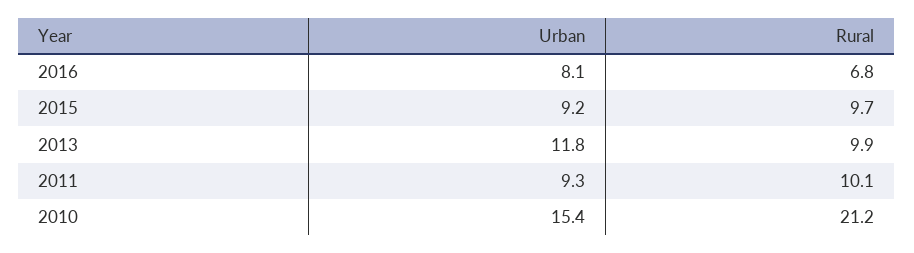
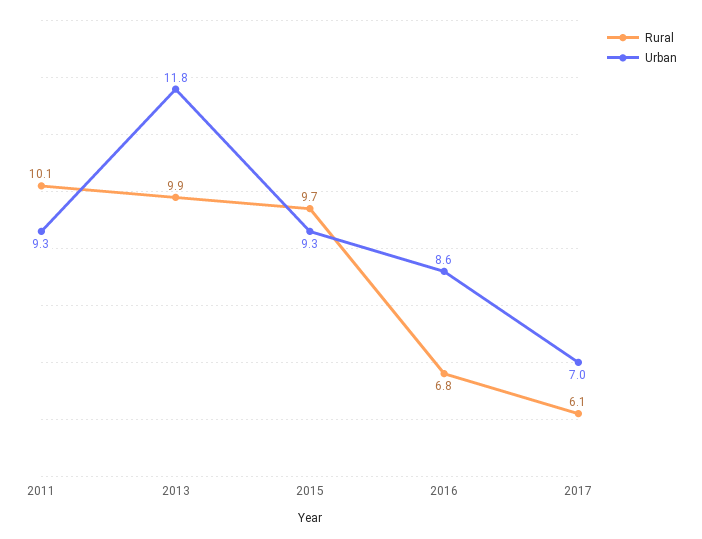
Urban, 2016: 8.1 -> 8.6
Urban, 2015: 9.2 -> 9.3
Urban, 2010: 15.4 -> none
Rural, 2010: 21.2 -> none
Rural, 2017: none -> 6.1
Urban, 2017: none -> 7

